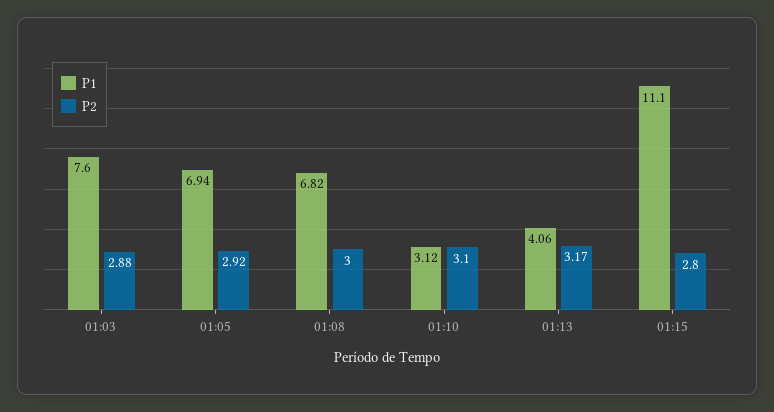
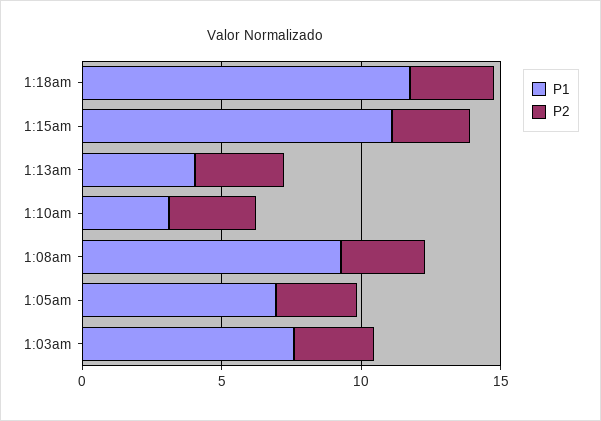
P1, 01:08: 6.82 -> 9
P1, 1:18am: none -> 12
P2, 1:18am: none -> 3

